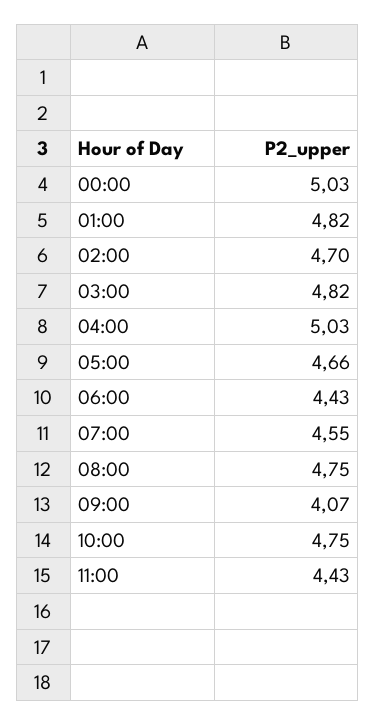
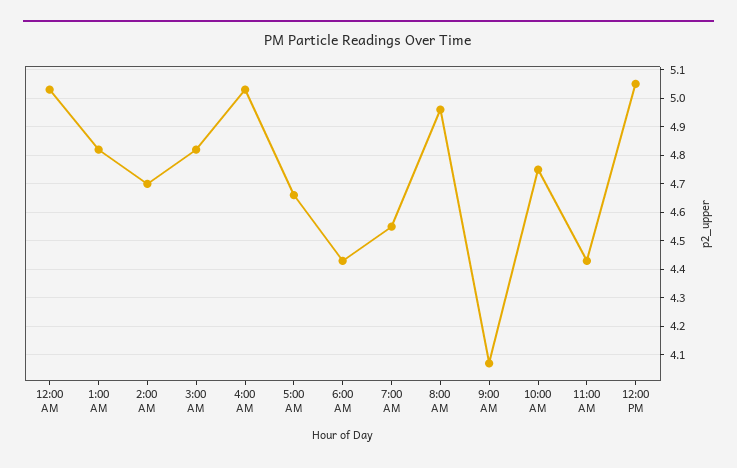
08:00: 4.75 -> 4.95
12:00 PM: none -> 5.05

